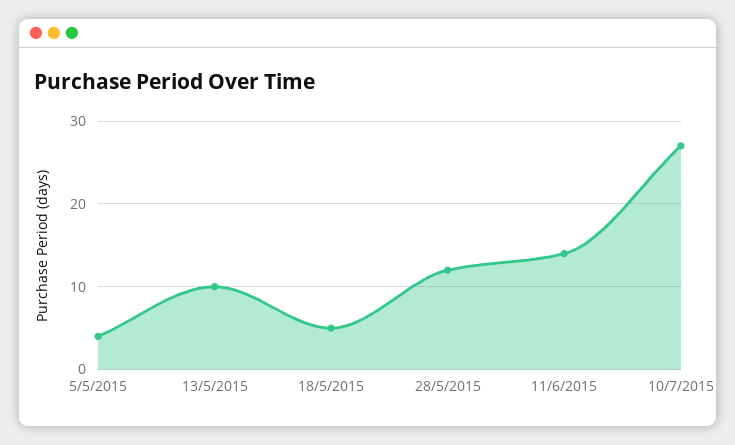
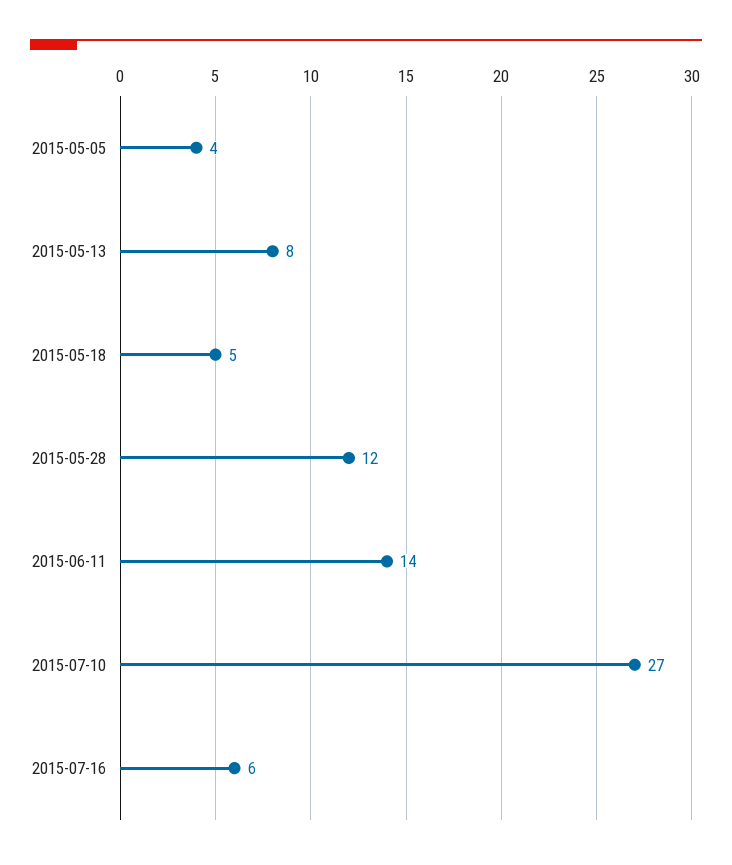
13/5/2015: 10 -> 8
2015-07-16: none -> 6

